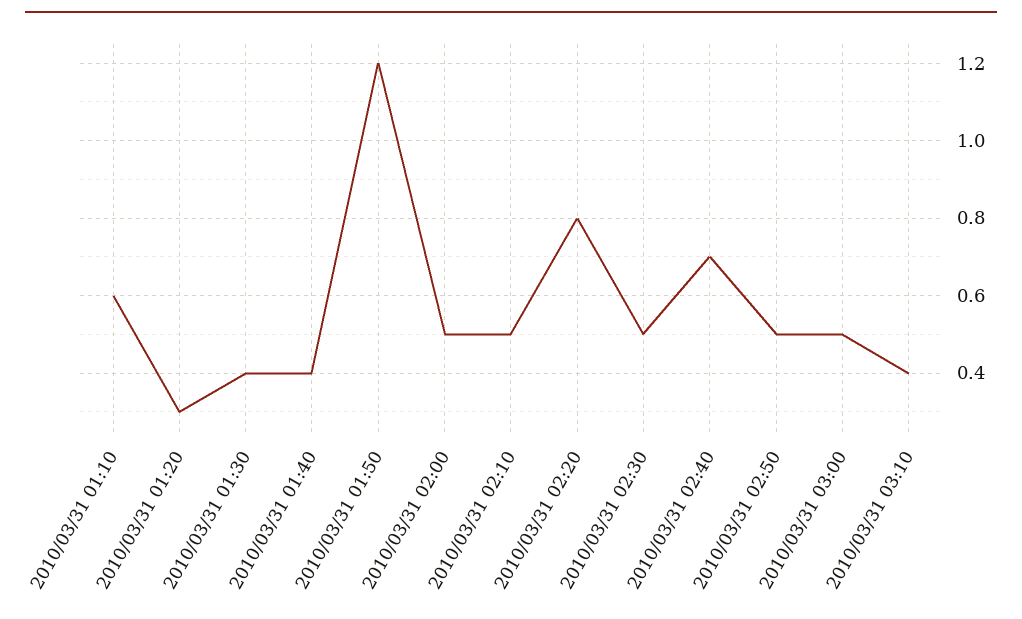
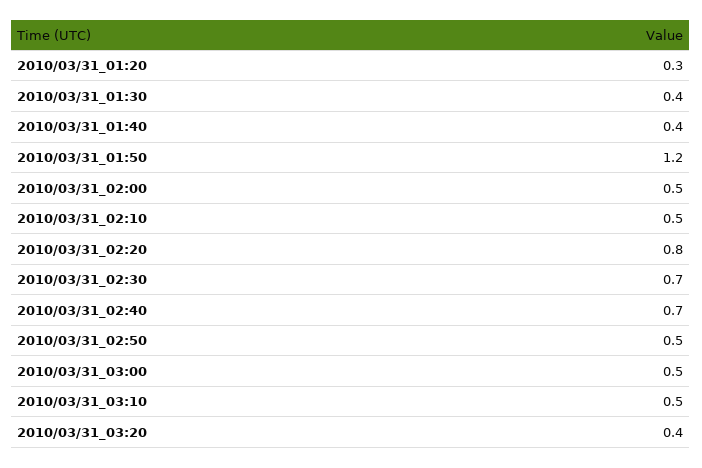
2010/03/31 01:10: 0.6 -> none
2010/03/31 02:30: 0.5 -> 0.7
2010/03/31 03:10: 0.4 -> 0.5
2010/03/31_03:20: none -> 0.4

